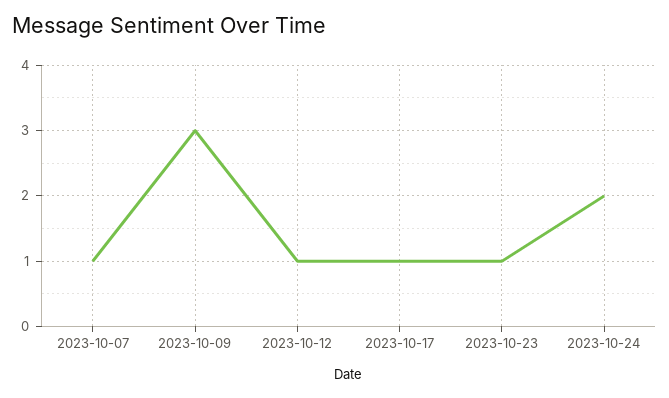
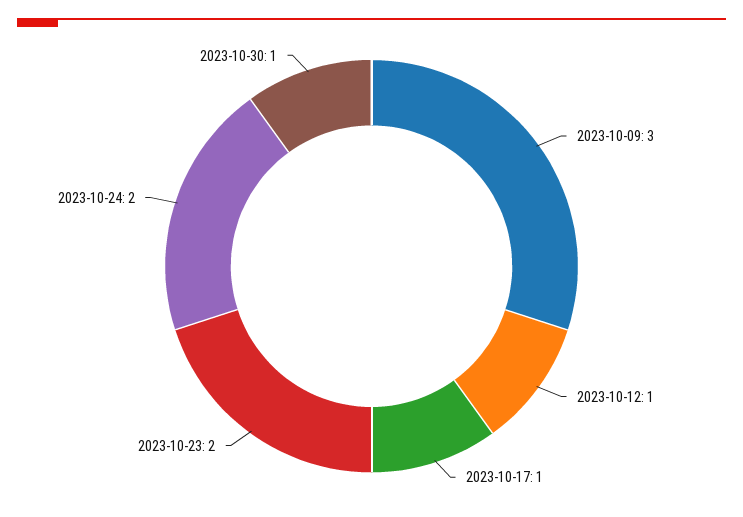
2023-10-07: 1 -> none
2023-10-23: 1 -> 2
2023-10-30: none -> 1

